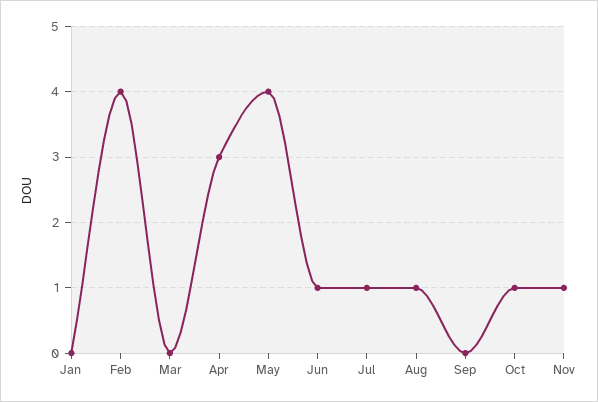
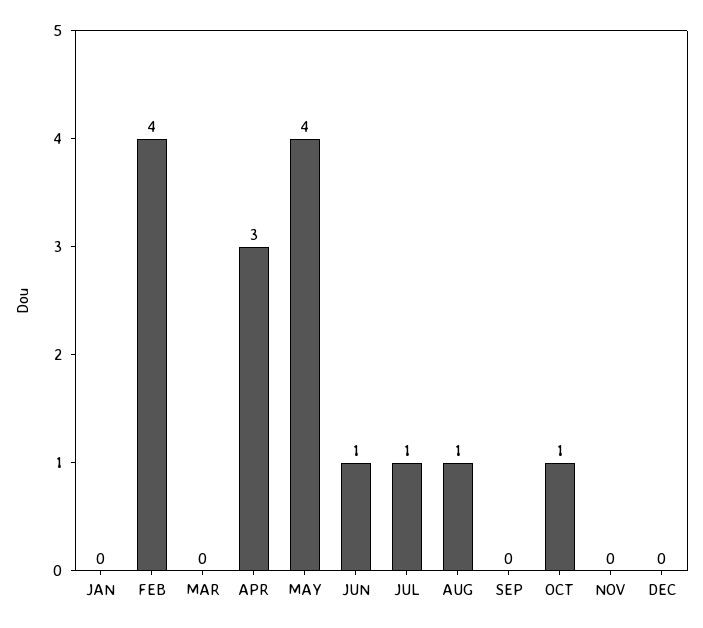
Nov: 1 -> 0
DEC: none -> 0

